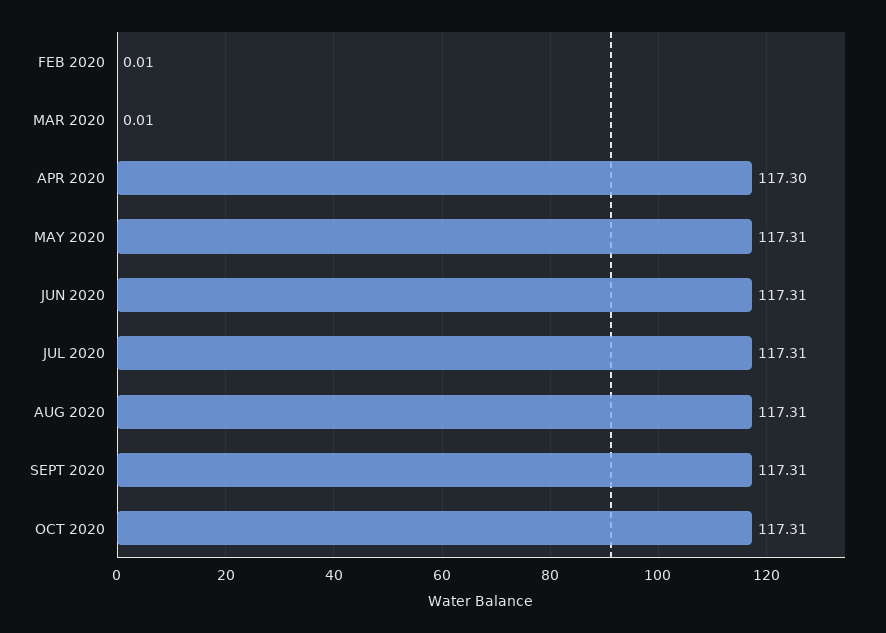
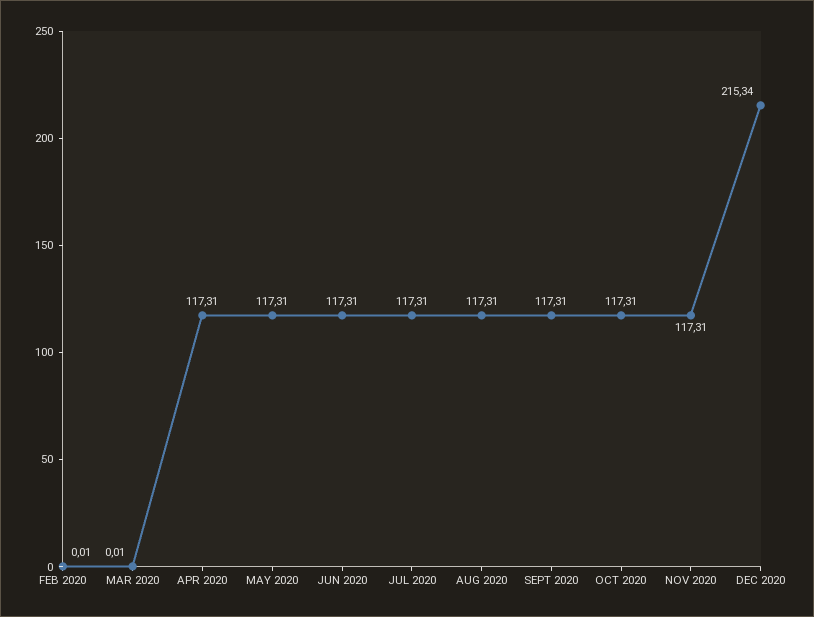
APR 2020: 117.3 -> 117.31
NOV 2020: none -> 117.31
DEC 2020: none -> 215.34

